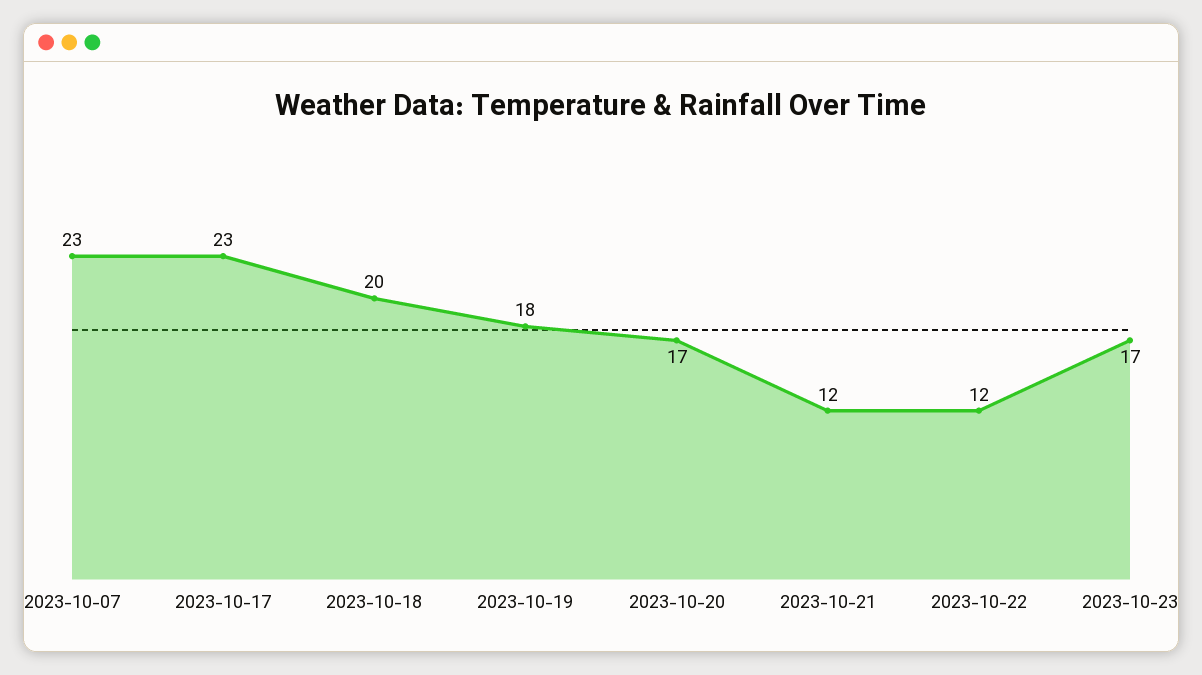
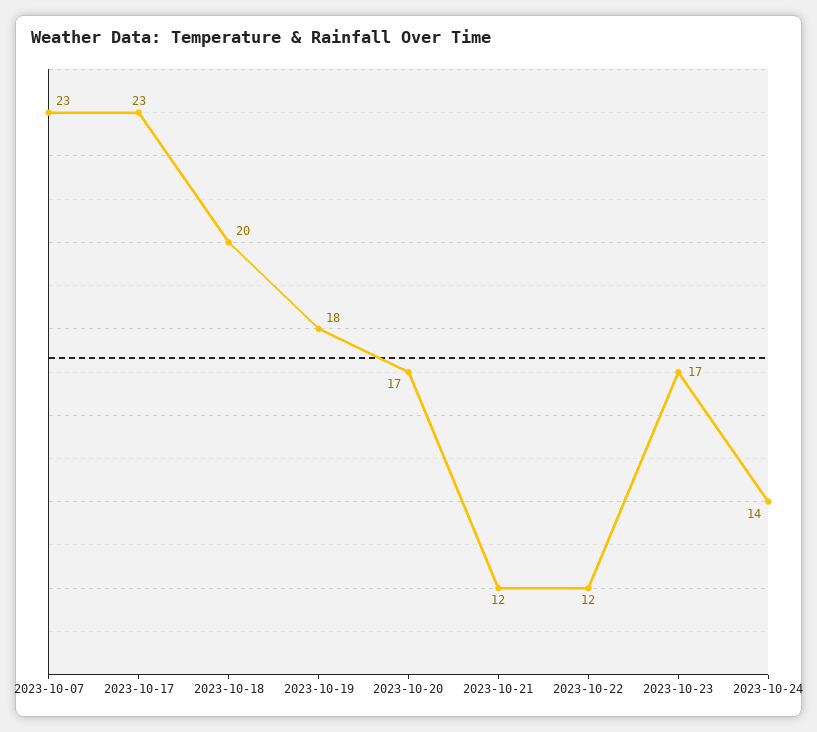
2023-10-24: none -> 14

